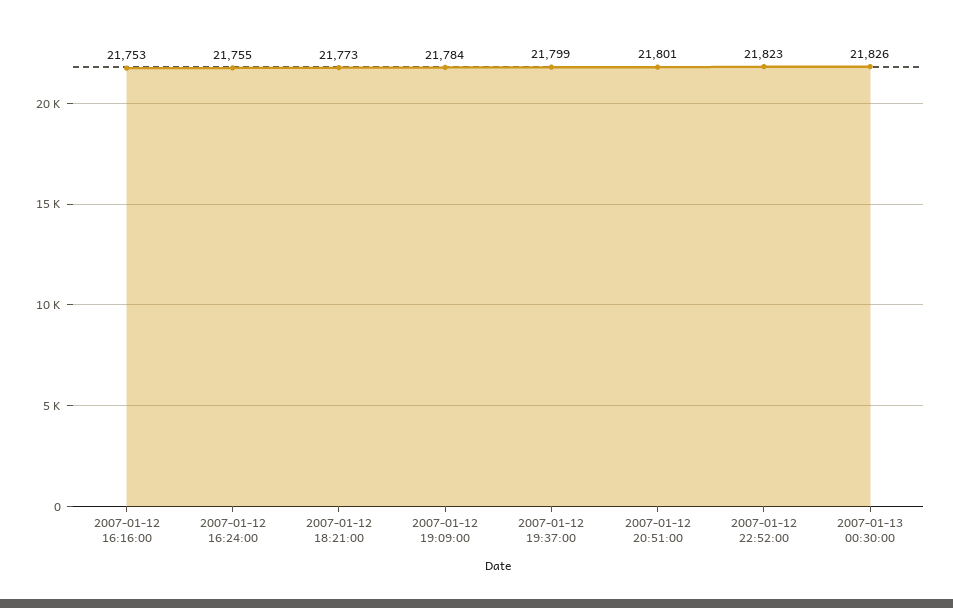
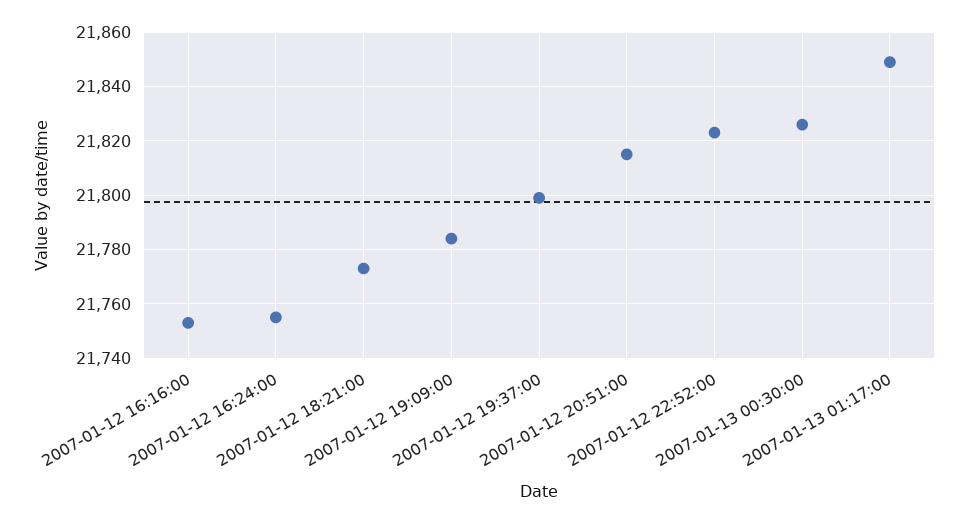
2007-01-12 20:51:00: 21801 -> 21815
2007-01-13 01:17:00: none -> 21850

